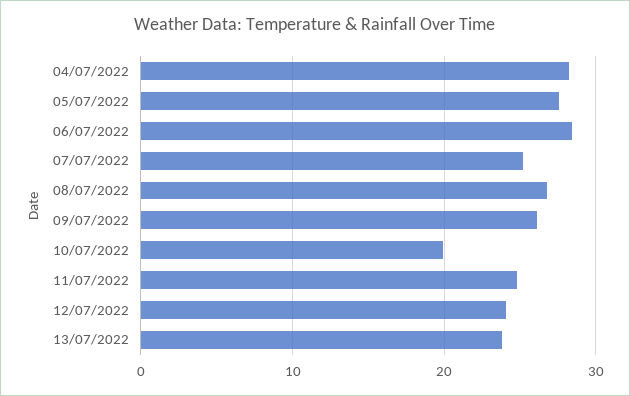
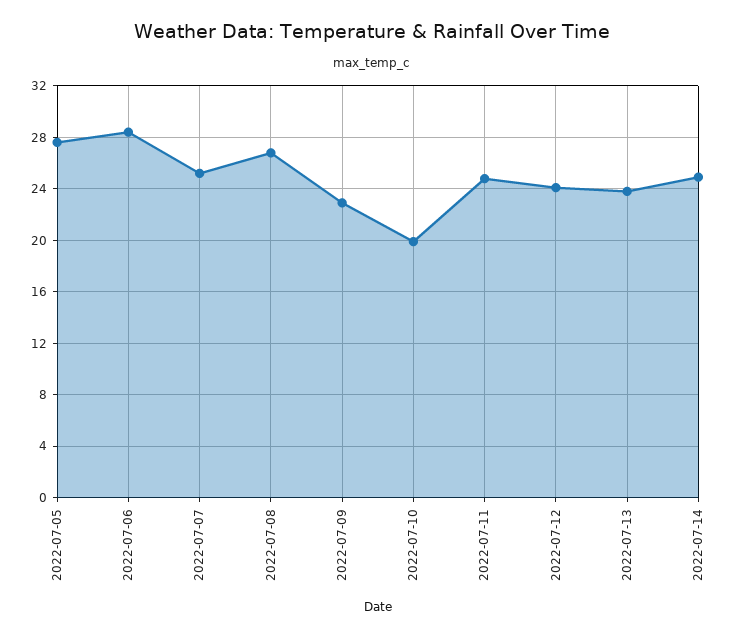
04/07/2022: 28 -> none
09/07/2022: 26 -> 23
2022-07-14: none -> 25

